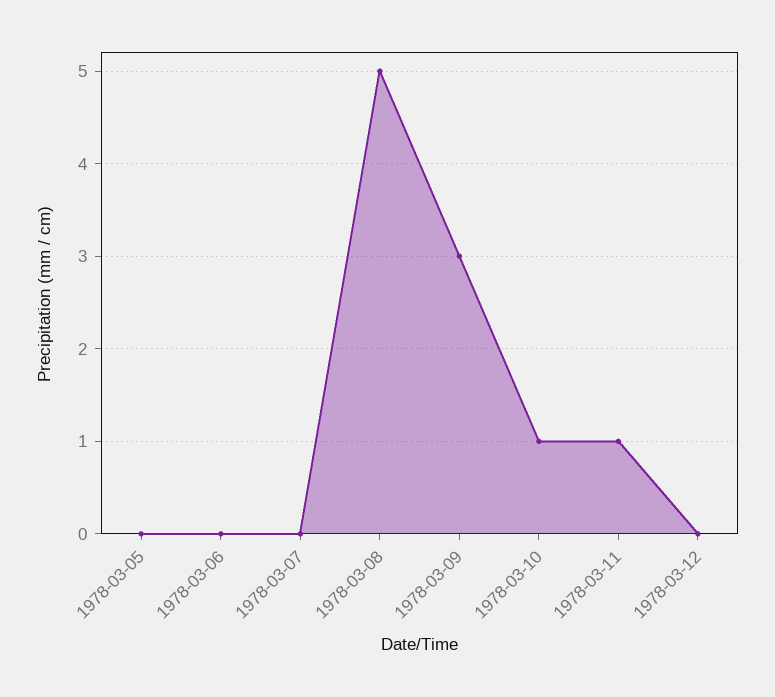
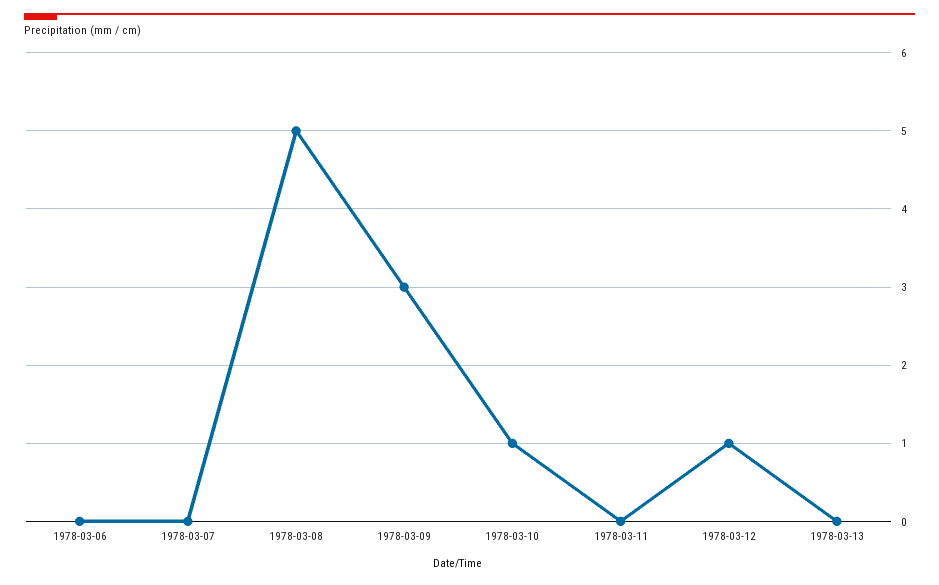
1978-03-05: 0 -> none
1978-03-11: 1 -> 0
1978-03-12: 0 -> 1
1978-03-13: none -> 0

